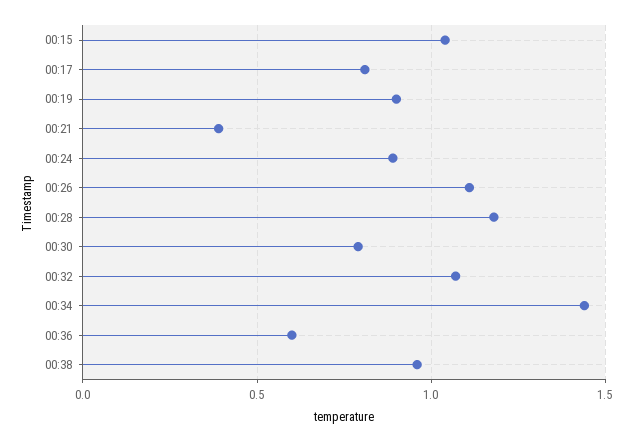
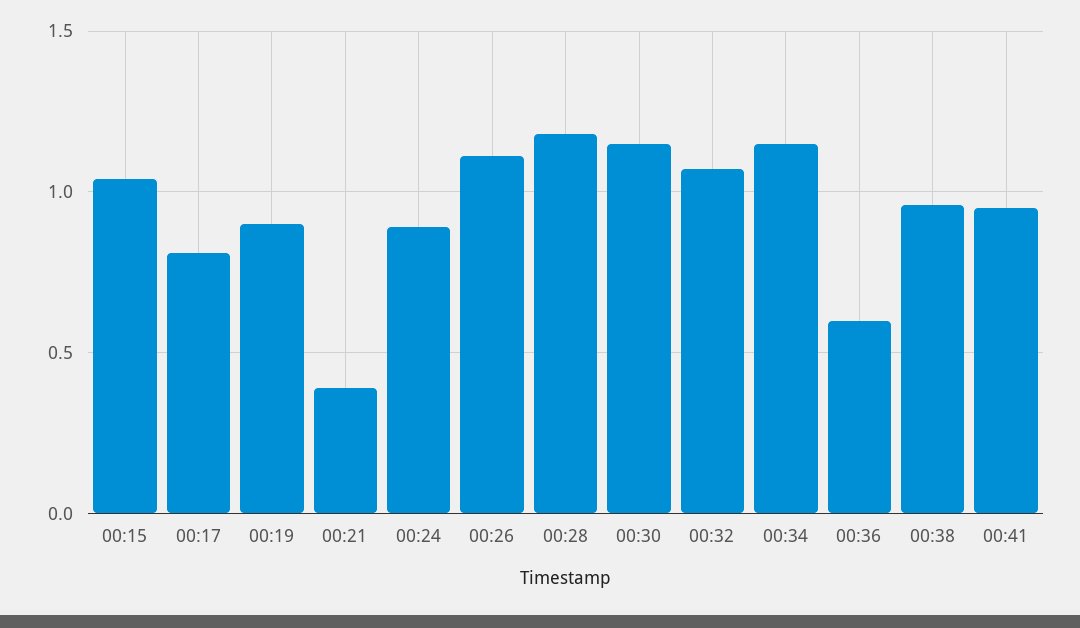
00:30: 0.8 -> 1.15
00:34: 1.45 -> 1.15
00:41: none -> 0.95

